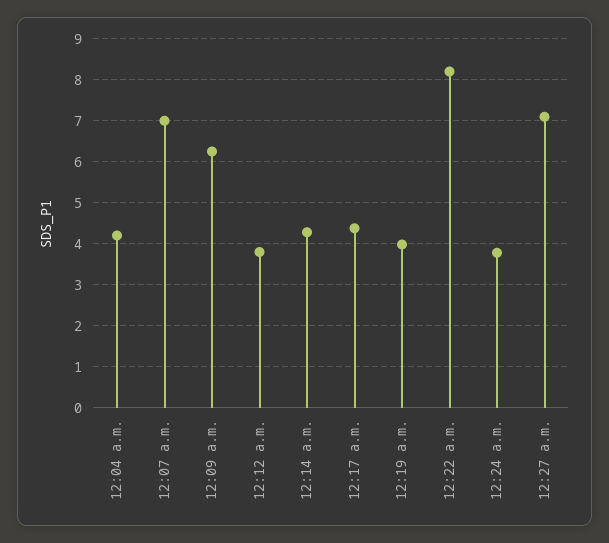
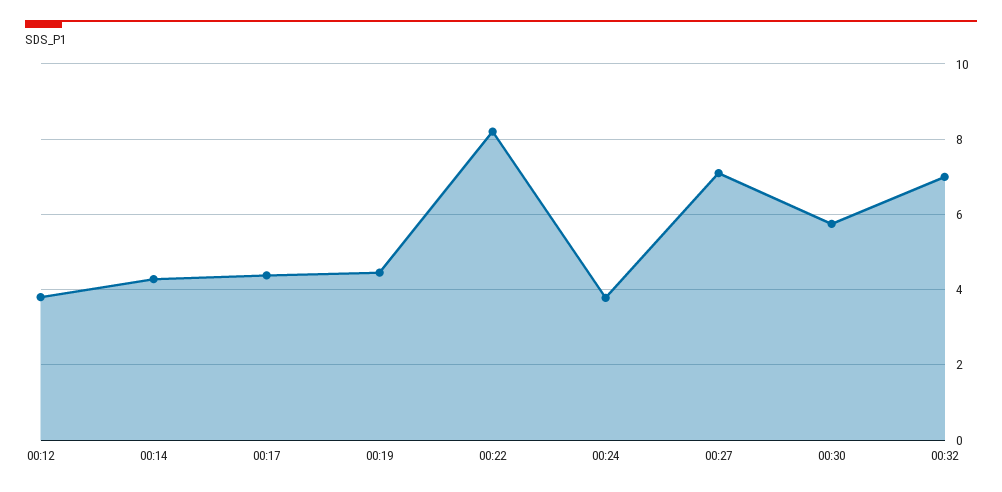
12:04 a.m.: 4.2 -> none
12:07 a.m.: 7 -> none
12:09 a.m.: 6.2 -> none
12:19 a.m.: 4 -> 4.4
00:30: none -> 5.8
00:32: none -> 7

